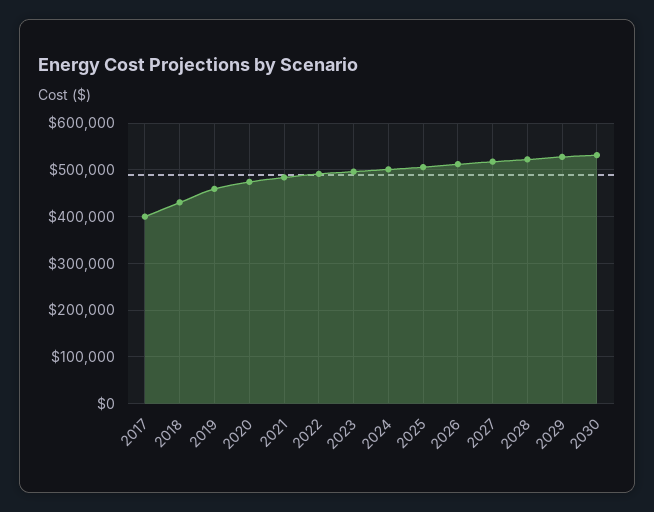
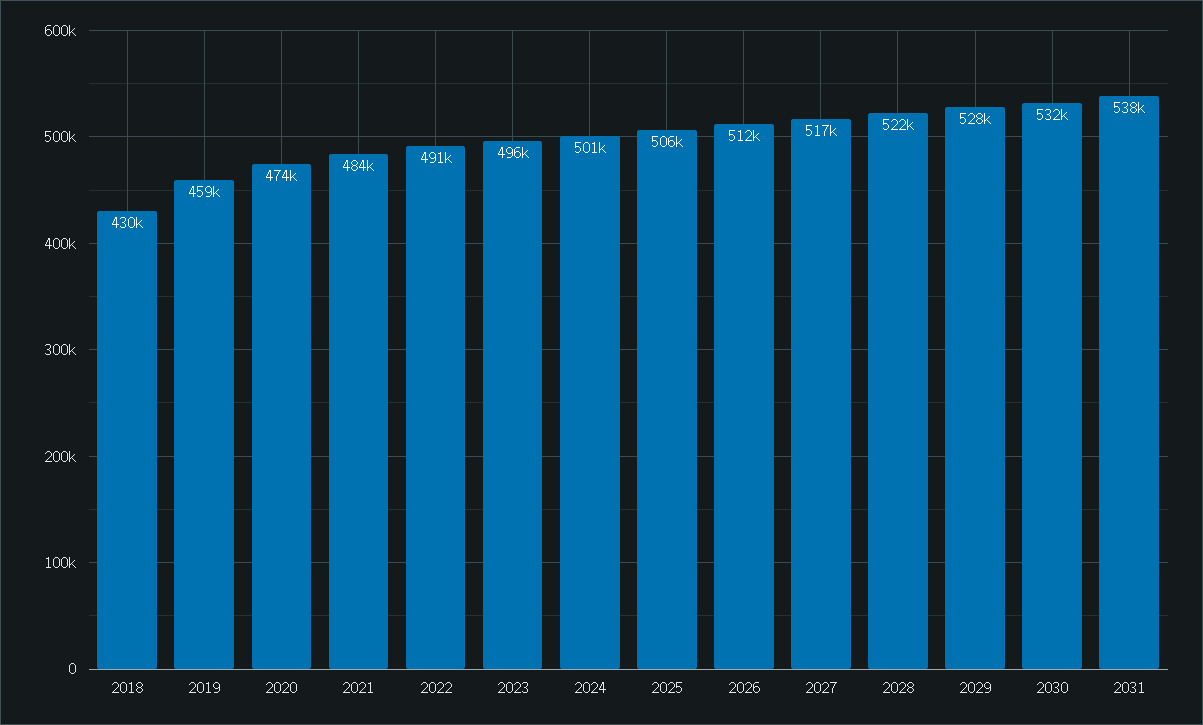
2017: 400000 -> none
2031: none -> 538000

